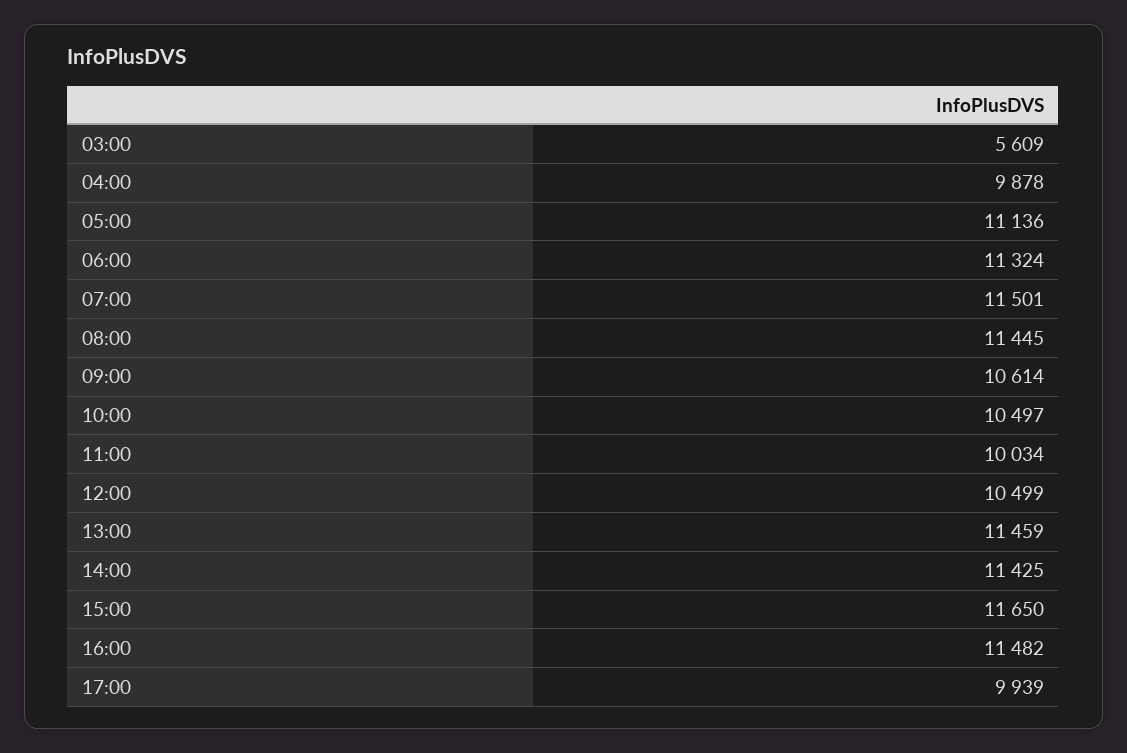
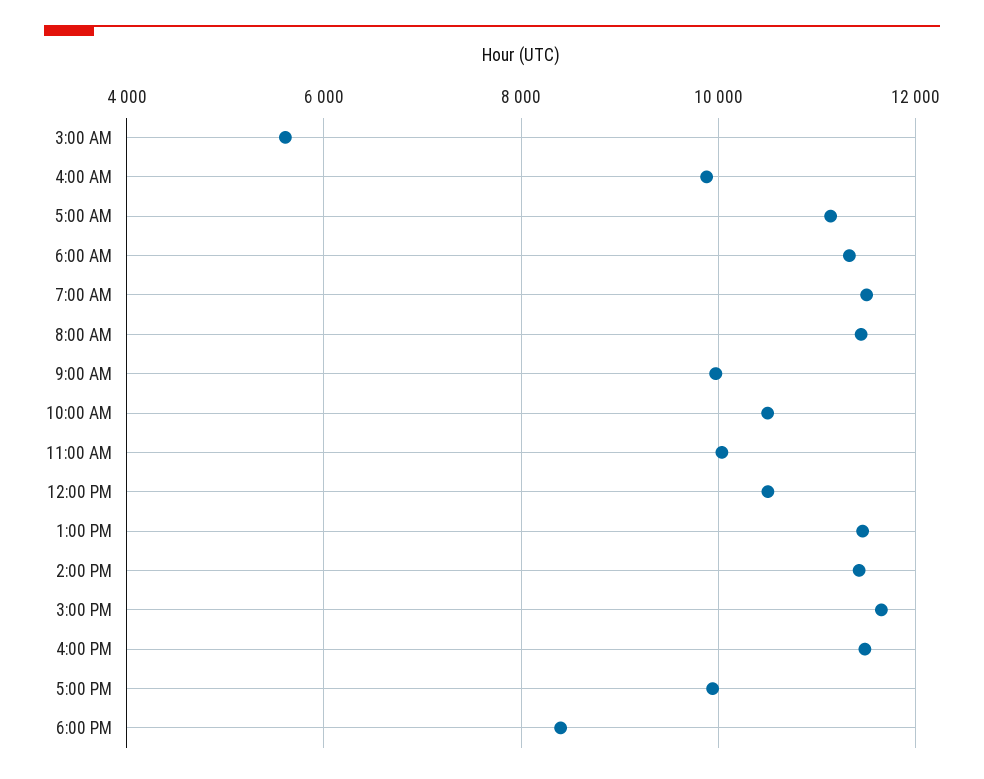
09:00: 10614 -> 10000
6:00 PM: none -> 8400

